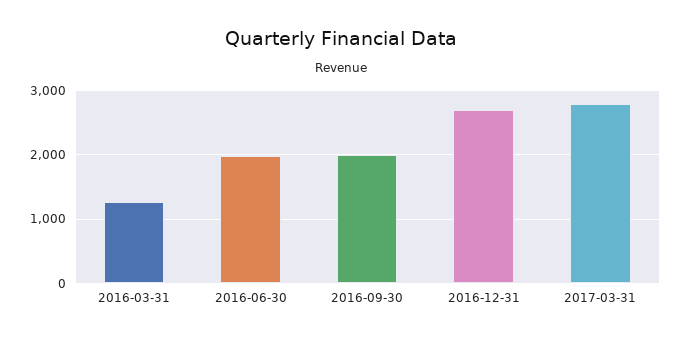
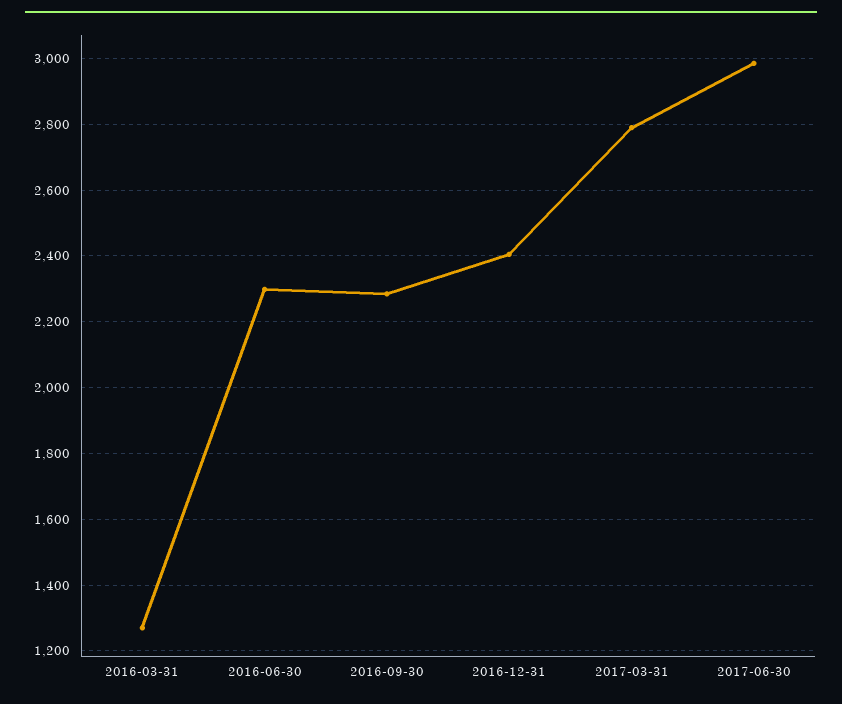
2016-06-30: 2000 -> 2300
2016-09-30: 2000 -> 2280
2016-12-31: 2700 -> 2400
2017-06-30: none -> 2980

